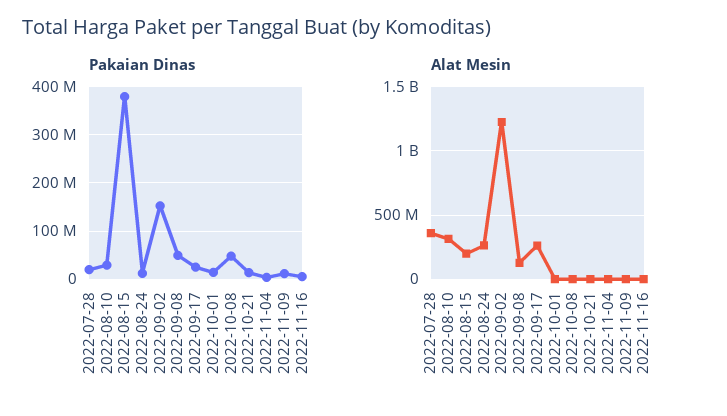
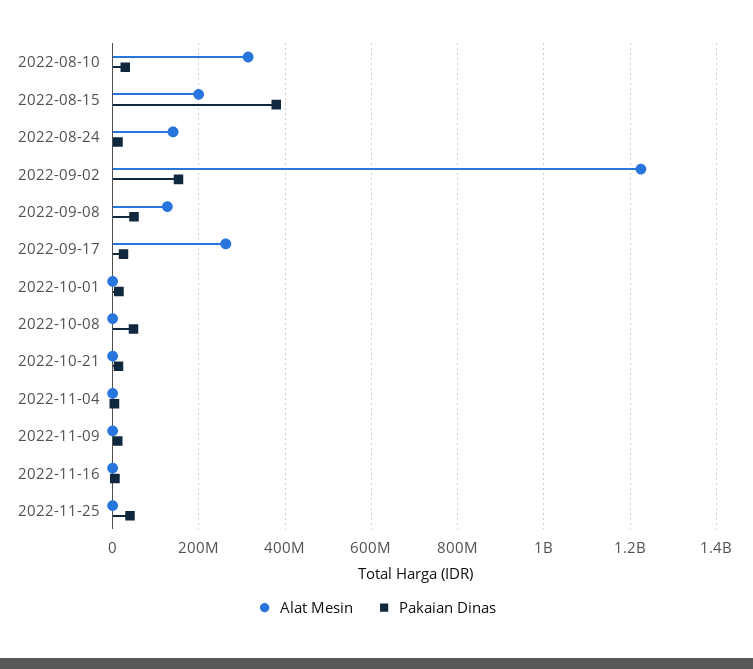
Pakaian Dinas, 2022-07-28: 20000000 -> none
Alat Mesin, 2022-07-28: 350000000 -> none
Alat Mesin, 2022-08-24: 250000000 -> 140000000
Alat Mesin, 2022-11-25: none -> 0
Pakaian Dinas, 2022-11-25: none -> 40000000

